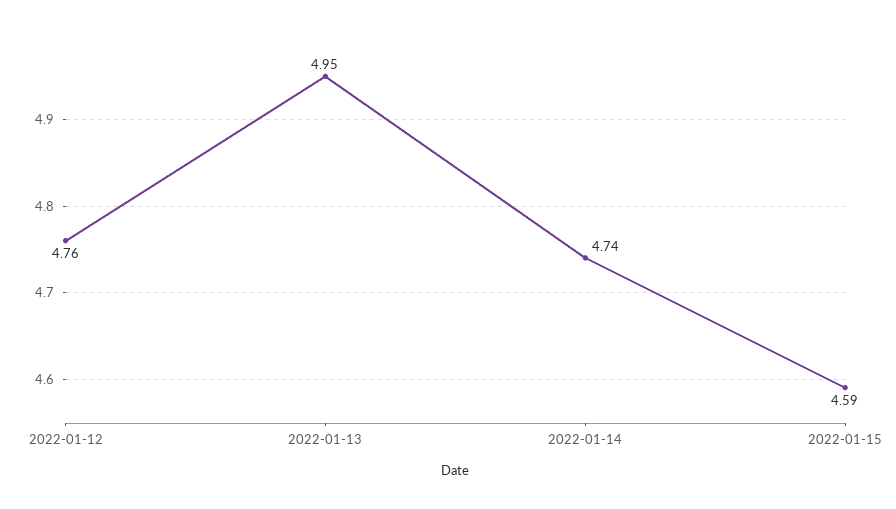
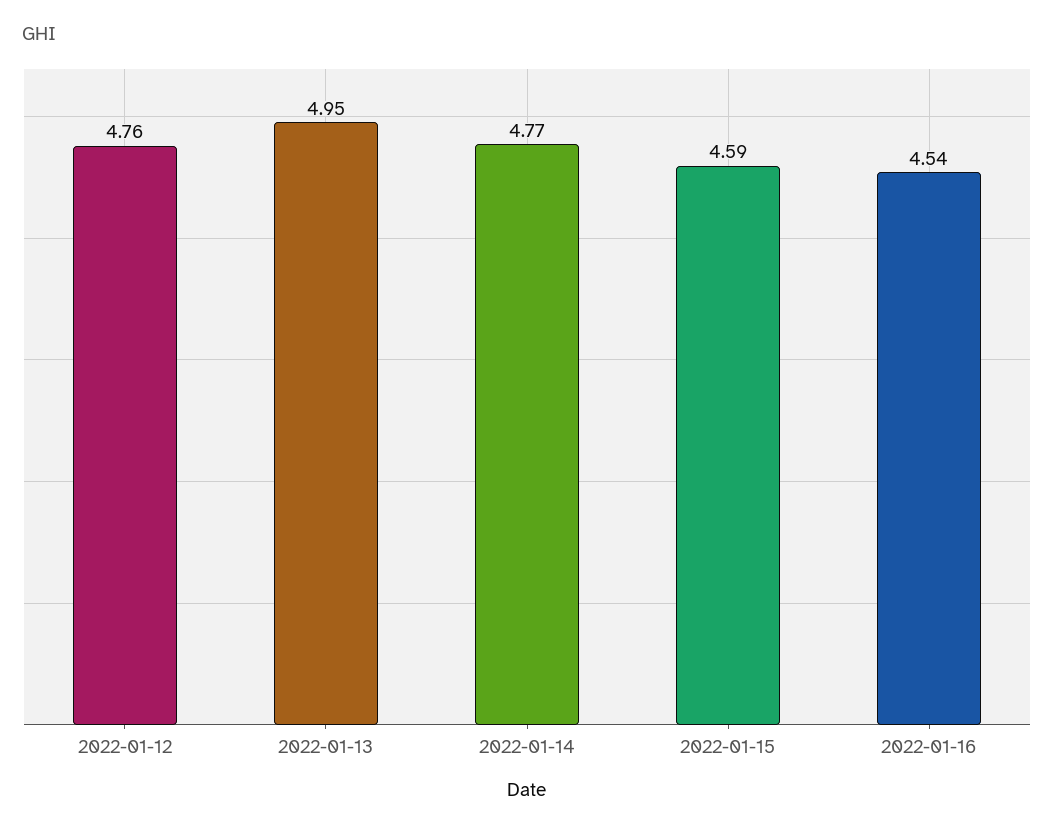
2022-01-14: 4.74 -> 4.77
2022-01-16: none -> 4.54

